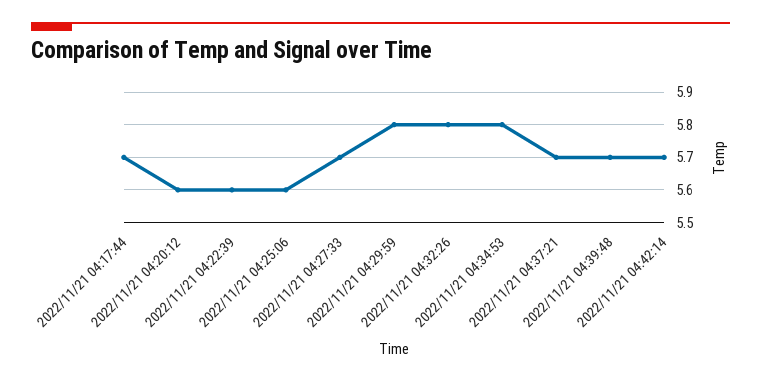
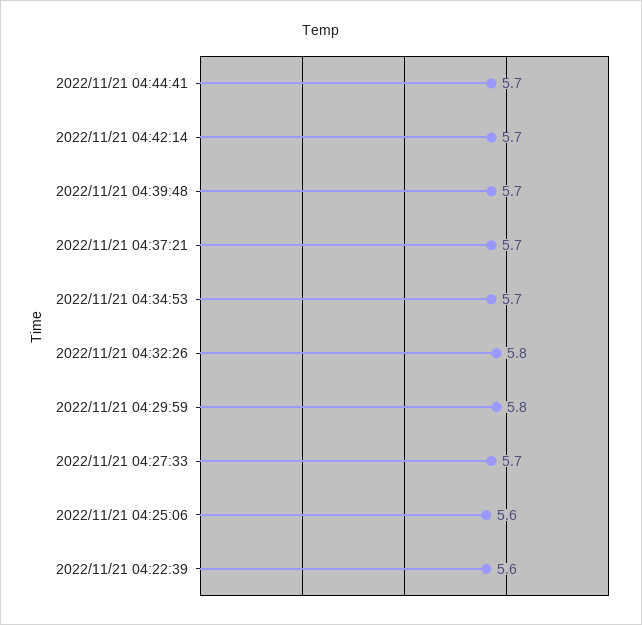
2022/11/21 04:17:44: 5.7 -> none
2022/11/21 04:20:12: 5.6 -> none
2022/11/21 04:34:53: 5.8 -> 5.7
2022/11/21 04:44:41: none -> 5.7

